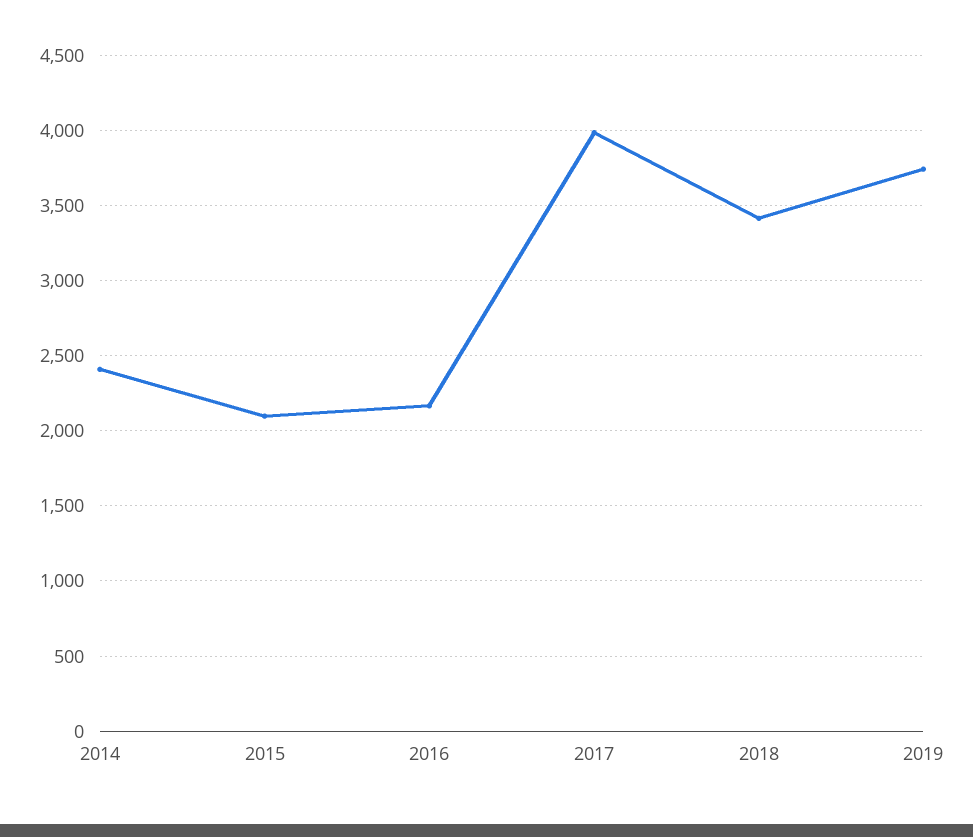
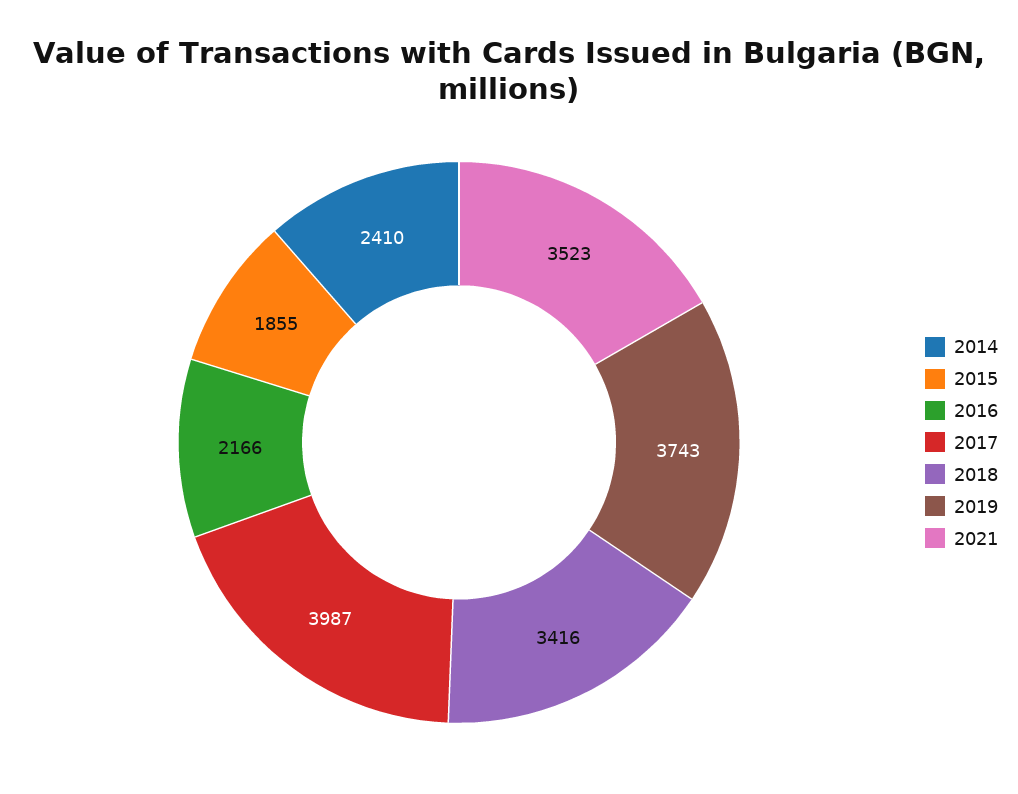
2015: 2100 -> 1855
2021: none -> 3523

